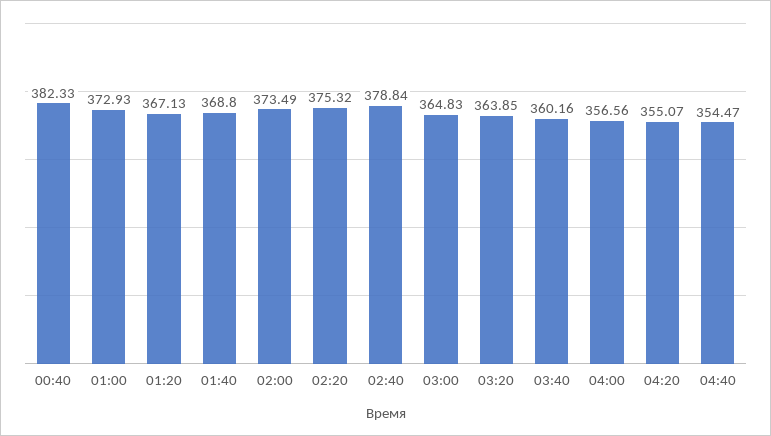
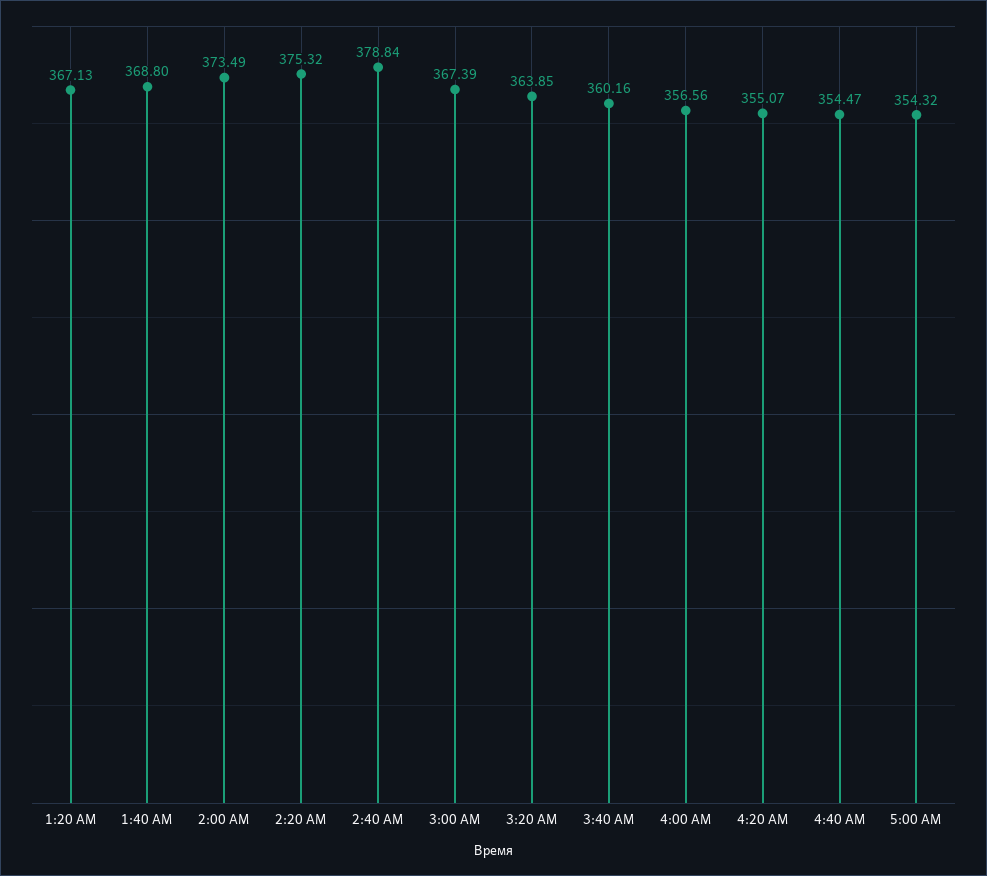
00:40: 382.33 -> none
01:00: 372.93 -> none
03:00: 364.83 -> 367.39
5:00 AM: none -> 354.32

